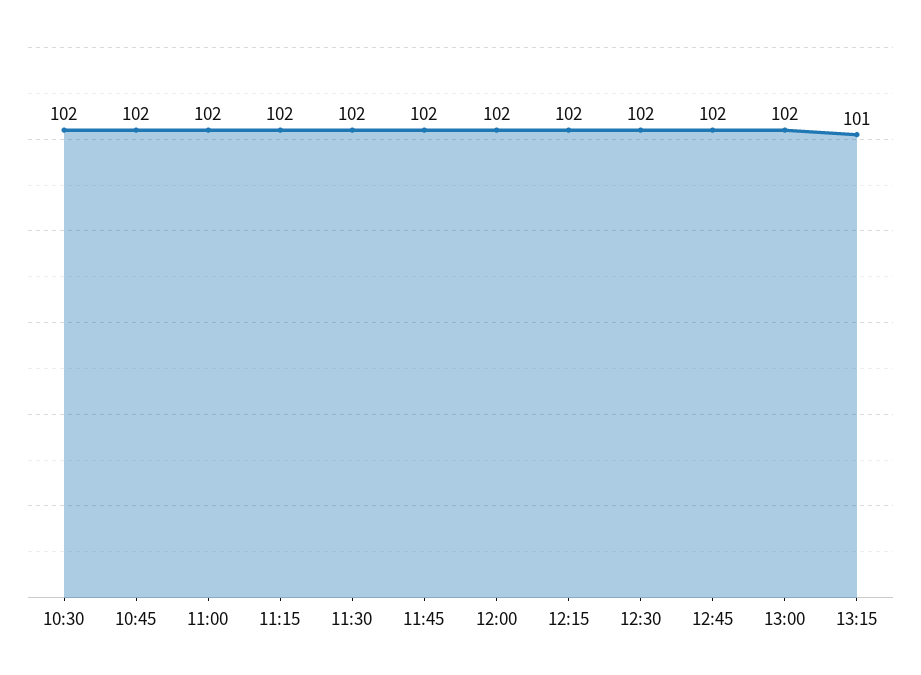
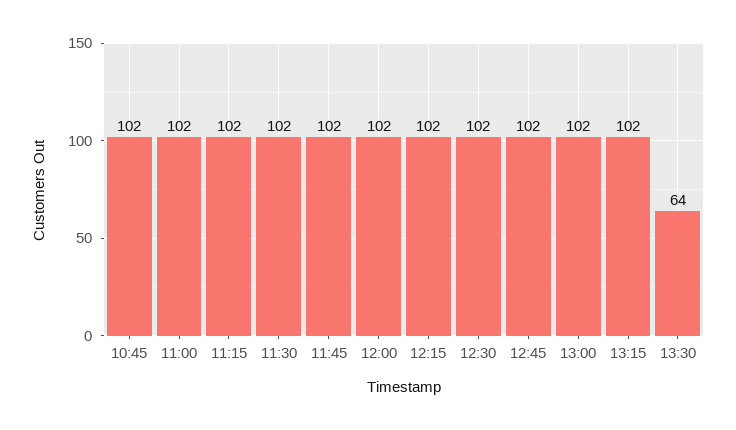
10:30: 102 -> none
13:15: 101 -> 102
13:30: none -> 64

